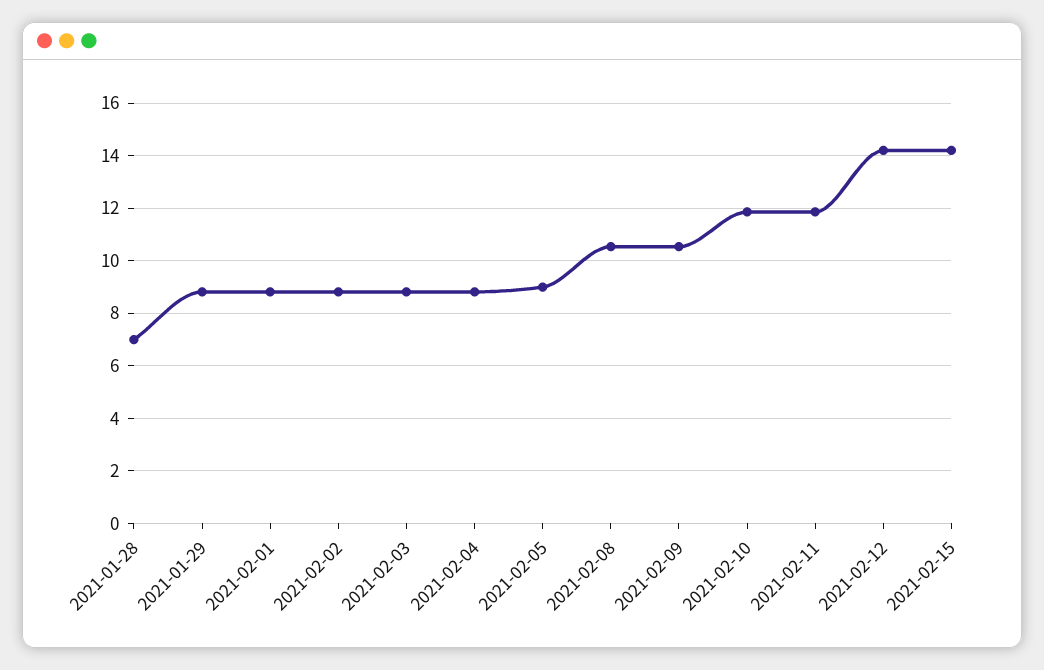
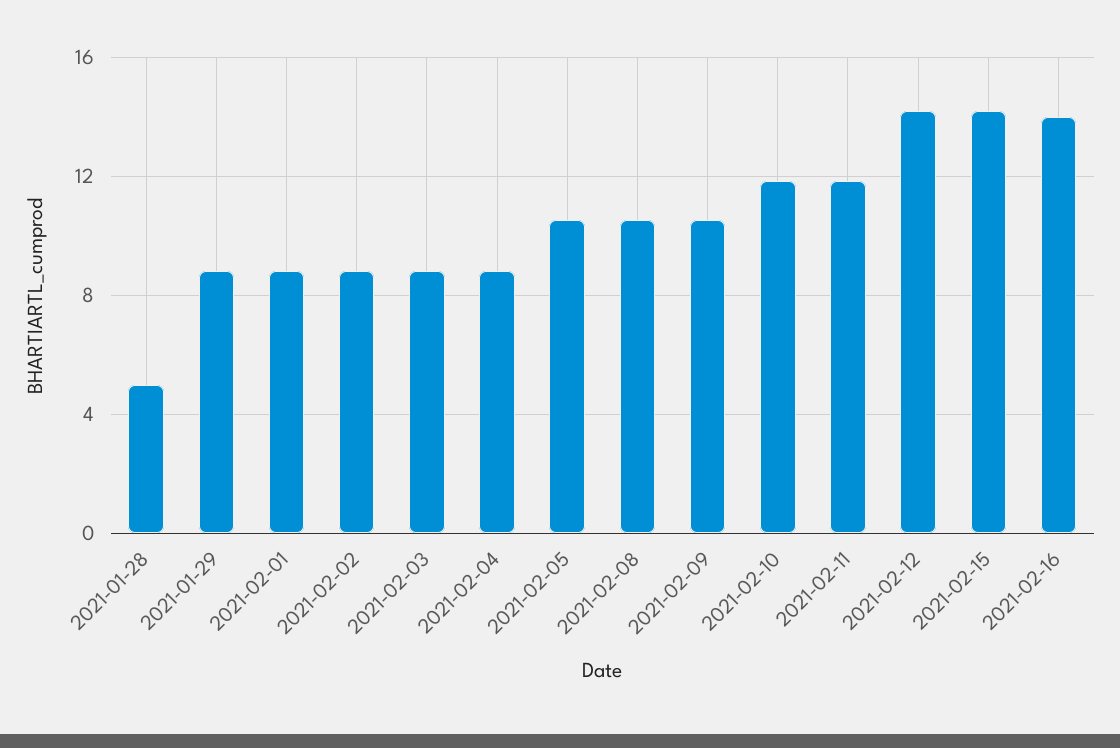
2021-01-28: 7 -> 5
2021-02-05: 9 -> 10.5
2021-02-16: none -> 14

